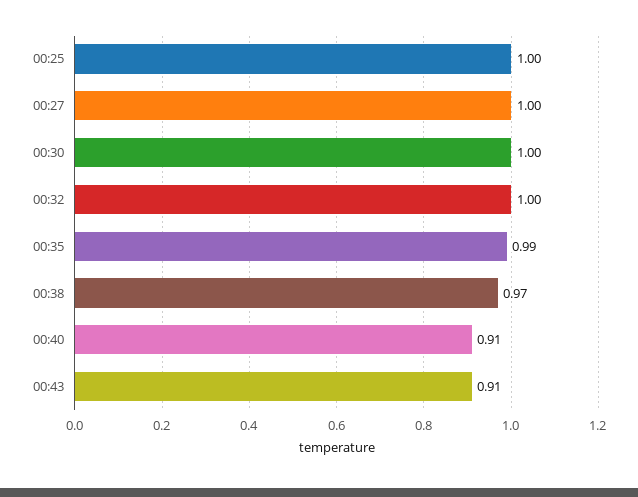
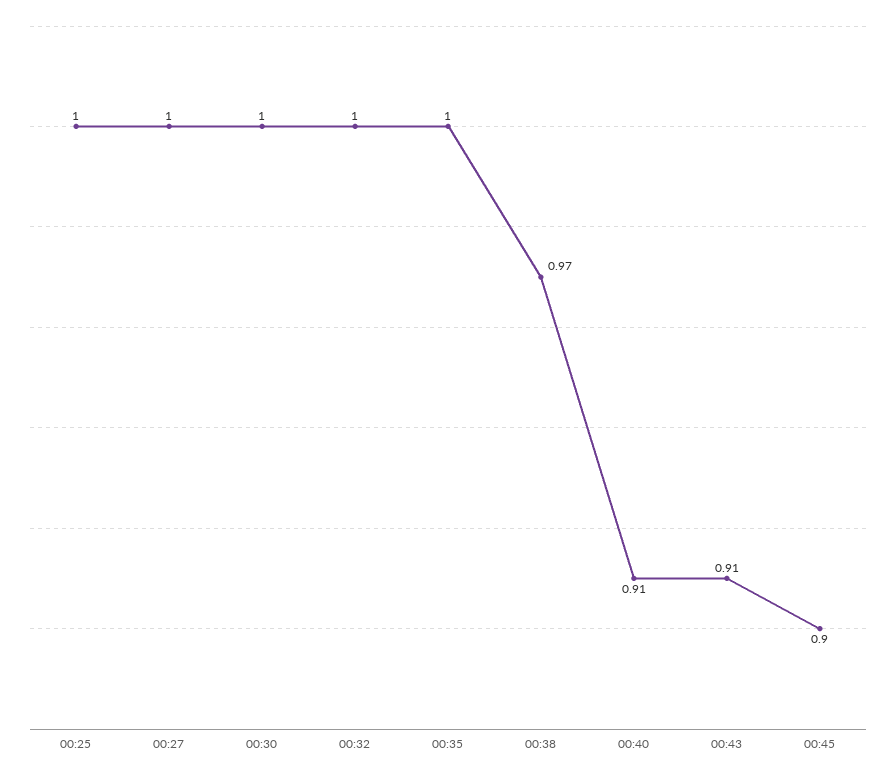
00:35: 0.99 -> 1
00:45: none -> 0.9

